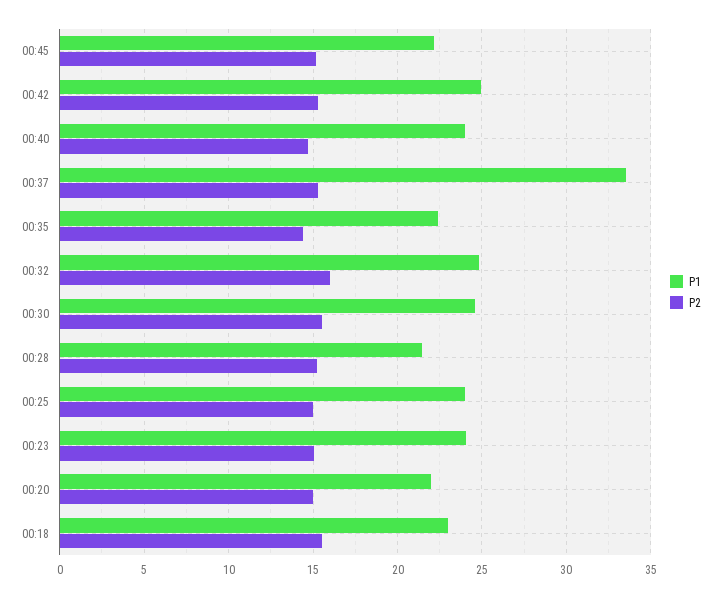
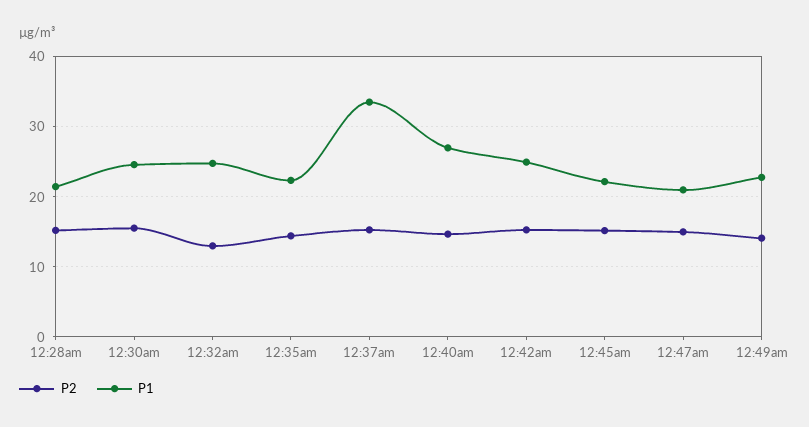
P1, 00:40: 24 -> 27
P2, 00:32: 16 -> 13
P1, 00:25: 24 -> none
P2, 00:25: 15 -> none
P1, 00:23: 24 -> none
P2, 00:23: 15 -> none
P1, 00:20: 22 -> none
P2, 00:20: 15 -> none
P1, 00:18: 23 -> none
P2, 00:18: 15.5 -> none
P2, 12:47am: none -> 15
P1, 12:47am: none -> 21
P2, 12:49am: none -> 14
P1, 12:49am: none -> 23

